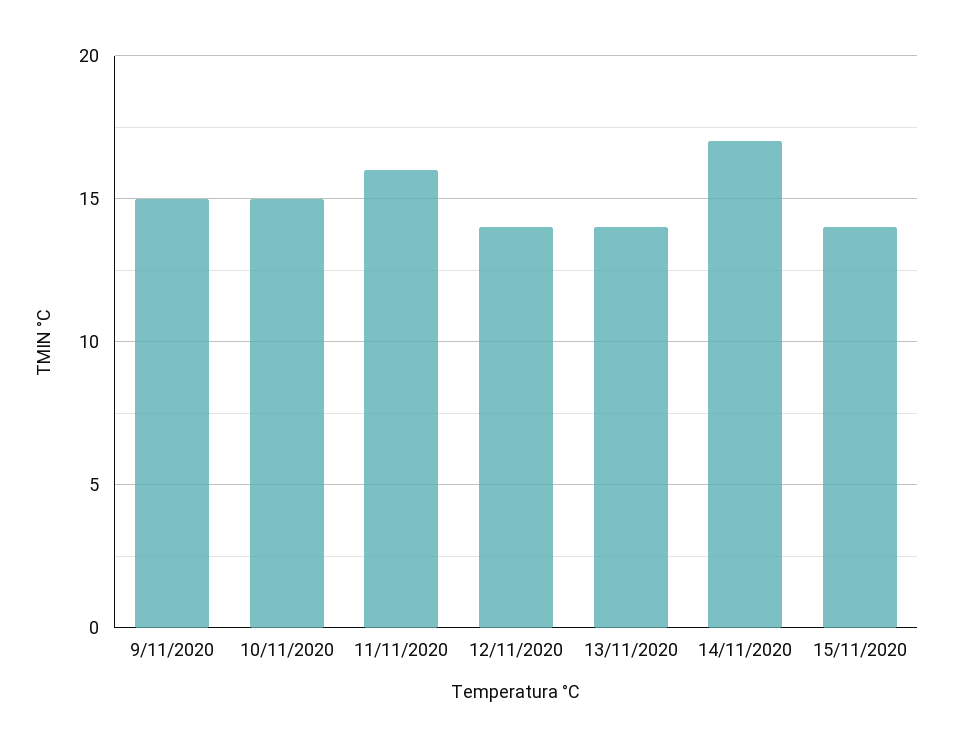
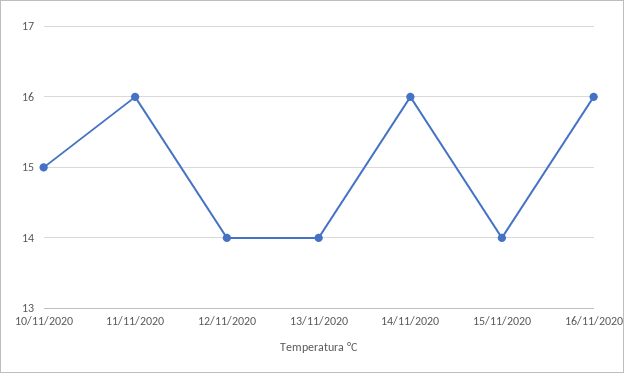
9/11/2020: 15 -> none
14/11/2020: 17 -> 16
16/11/2020: none -> 16

